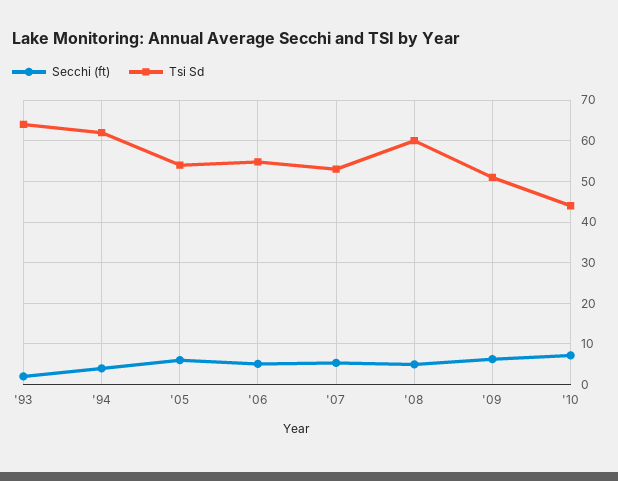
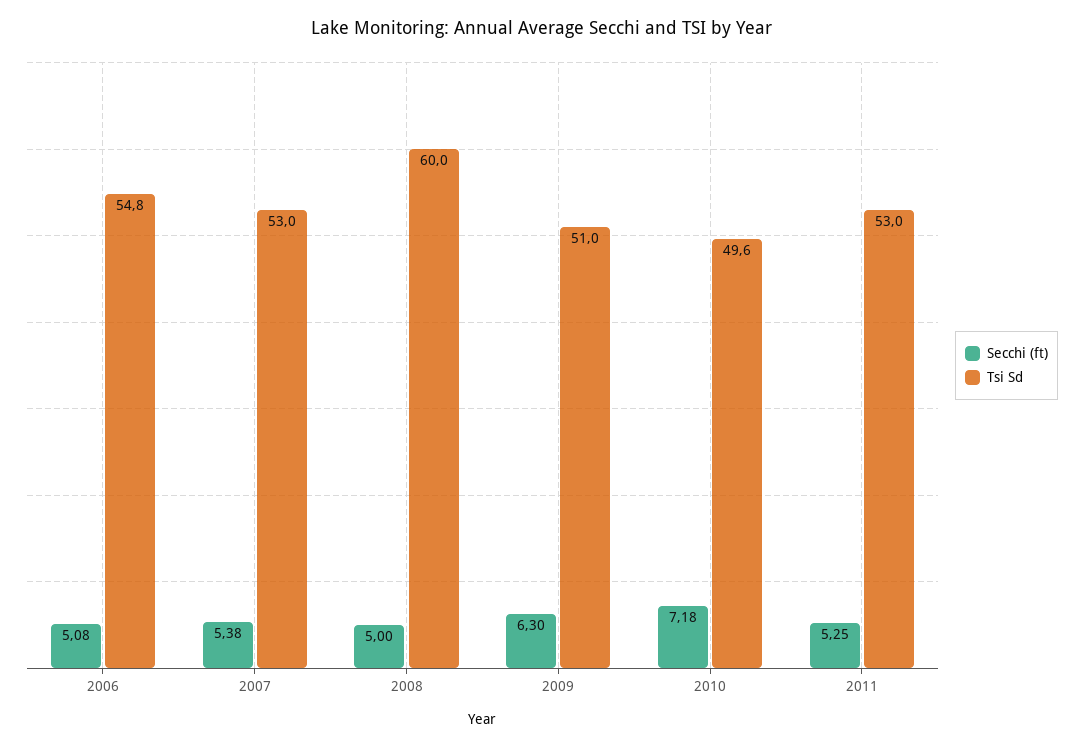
Secchi (ft), '93: 2 -> none
Tsi Sd, '93: 64 -> none
Secchi (ft), '94: 4 -> none
Tsi Sd, '94: 62 -> none
Secchi (ft), '05: 6 -> none
Tsi Sd, '05: 54 -> none
Tsi Sd, '10: 44 -> 49.6
Secchi (ft), 2011: none -> 5.25
Tsi Sd, 2011: none -> 53

